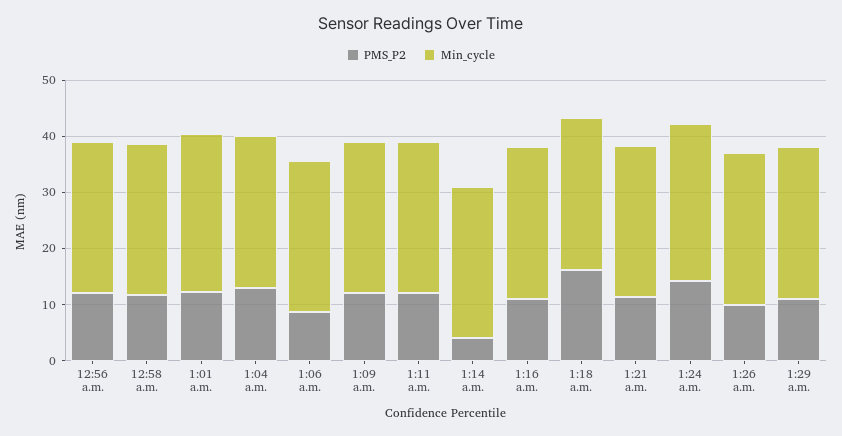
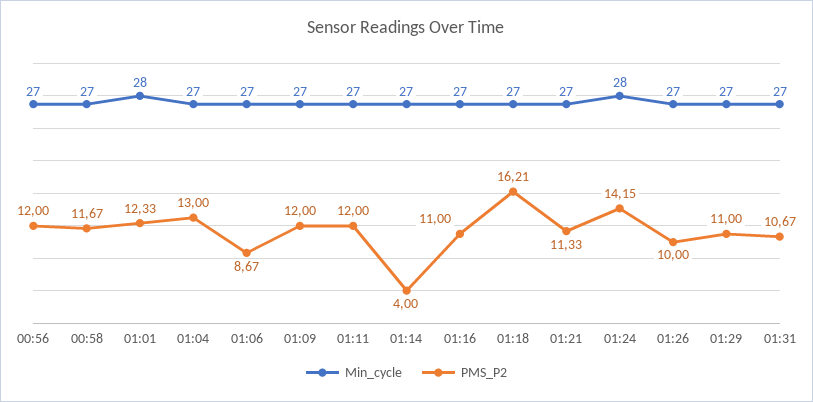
Min_cycle, 01:31: none -> 27
PMS_P2, 01:31: none -> 10.67

